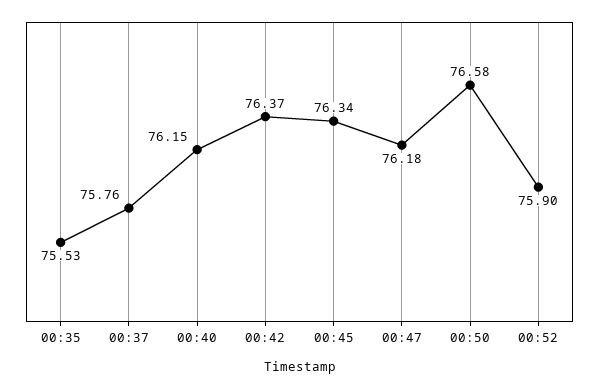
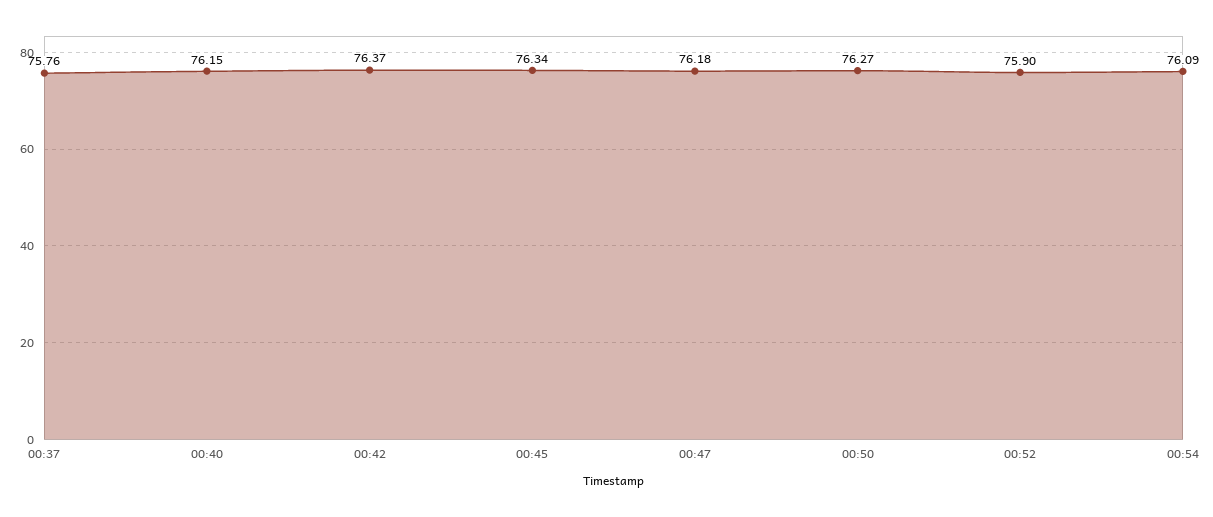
00:35: 75.53 -> none
00:50: 76.58 -> 76.27
00:54: none -> 76.09

